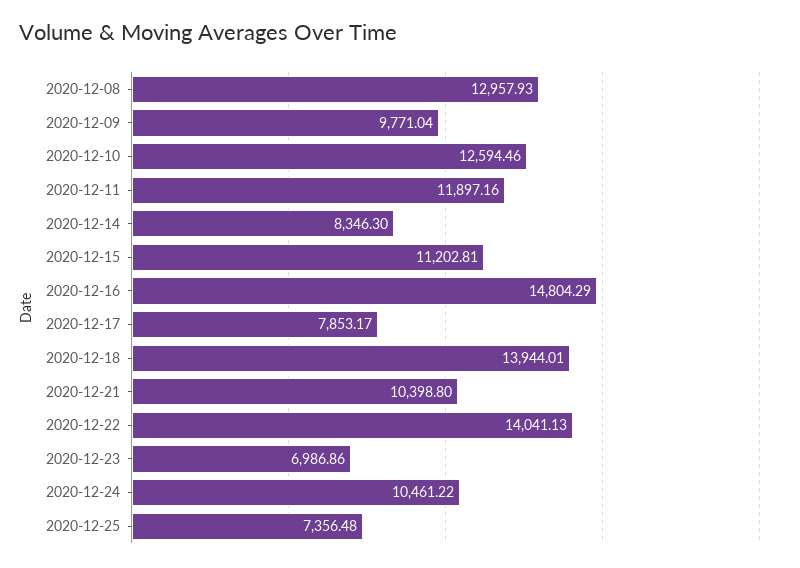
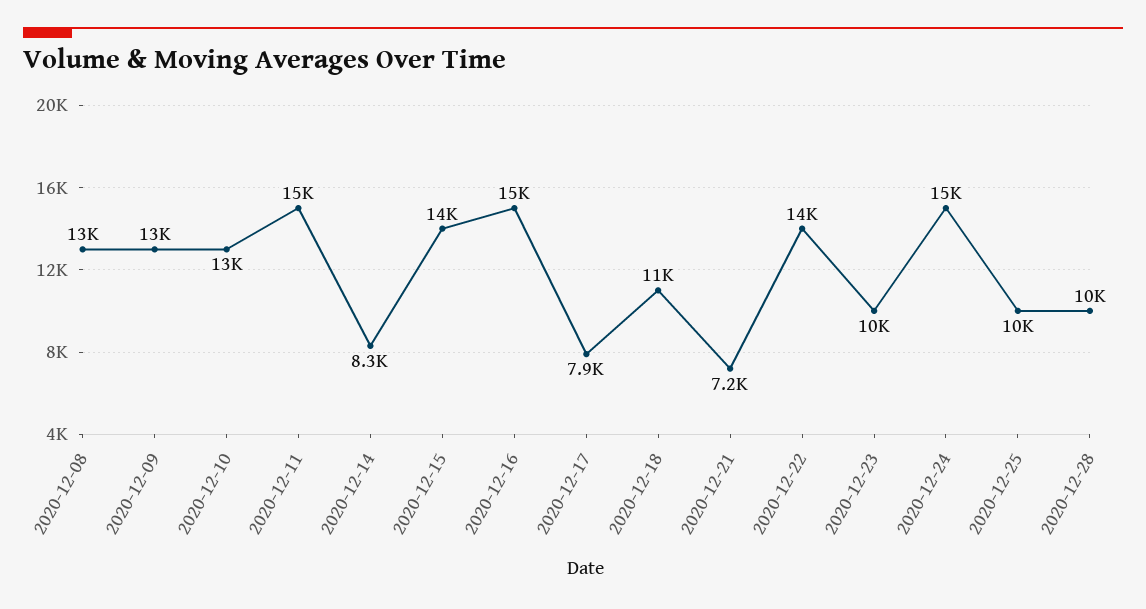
2020-12-09: 9771.04 -> 13000
2020-12-11: 11897.16 -> 15000
2020-12-15: 11202.81 -> 14000
2020-12-18: 13944.01 -> 11000
2020-12-21: 10398.8 -> 7200
2020-12-23: 6986.86 -> 10000
2020-12-24: 10461.22 -> 15000
2020-12-25: 7356.48 -> 10000
2020-12-28: none -> 10000

